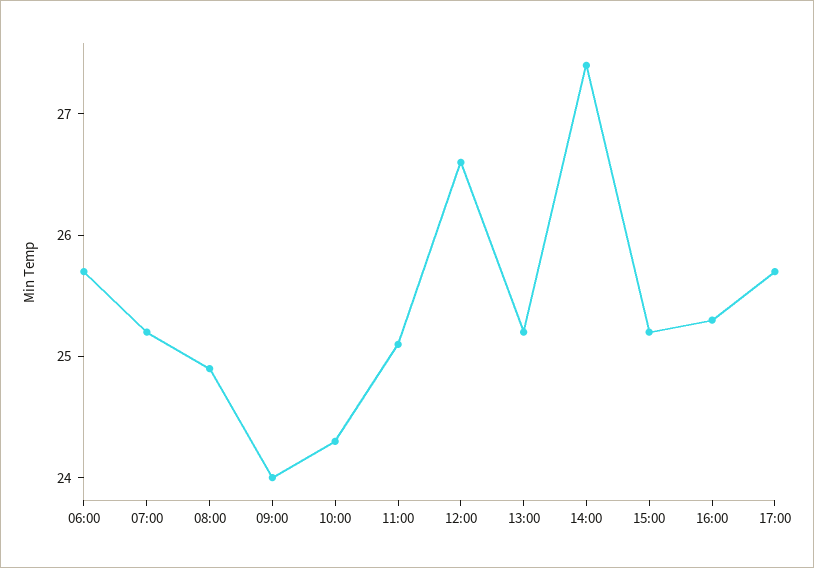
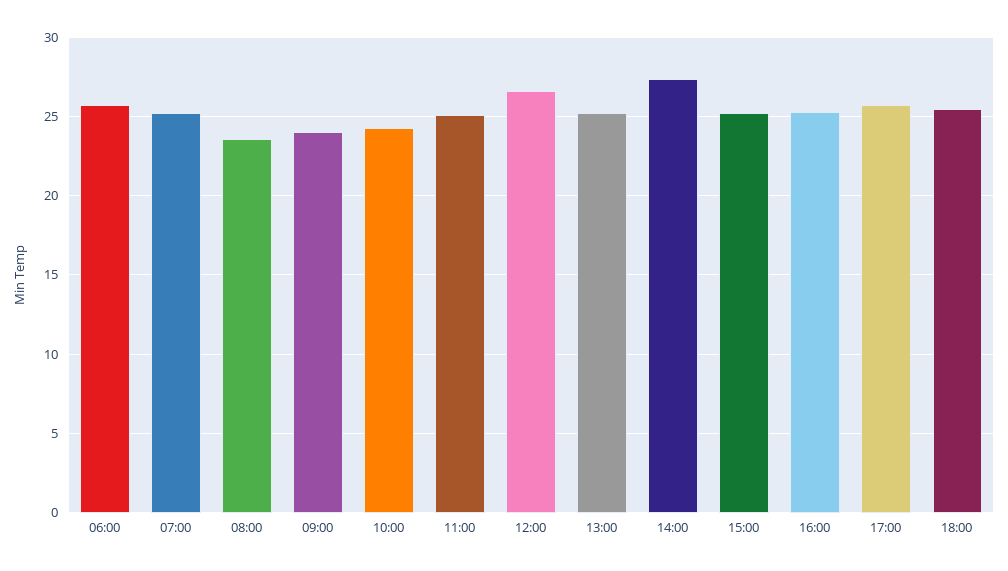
08:00: 24.9 -> 23.5
18:00: none -> 25.5

